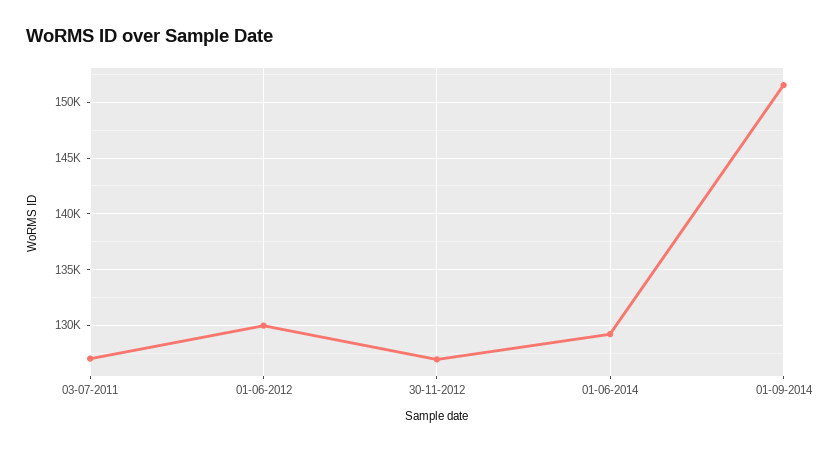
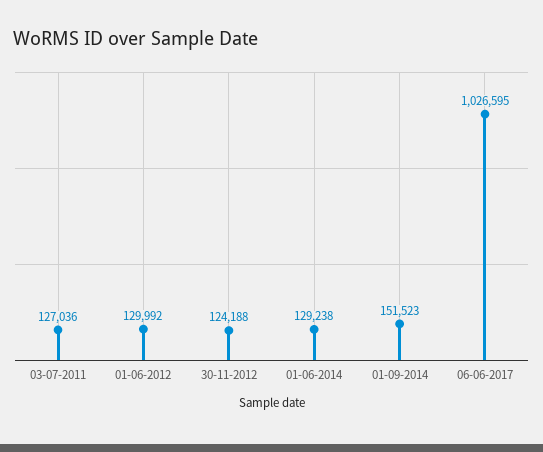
30-11-2012: 127000 -> 124188
06-06-2017: none -> 1026595

